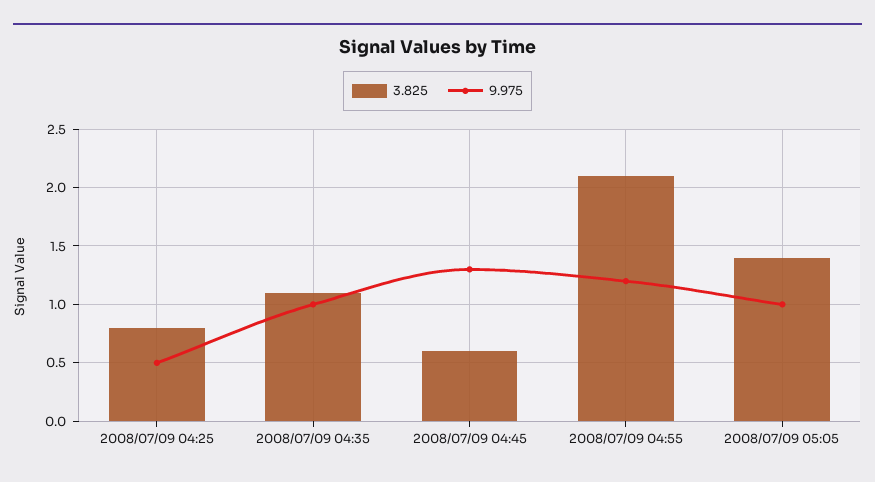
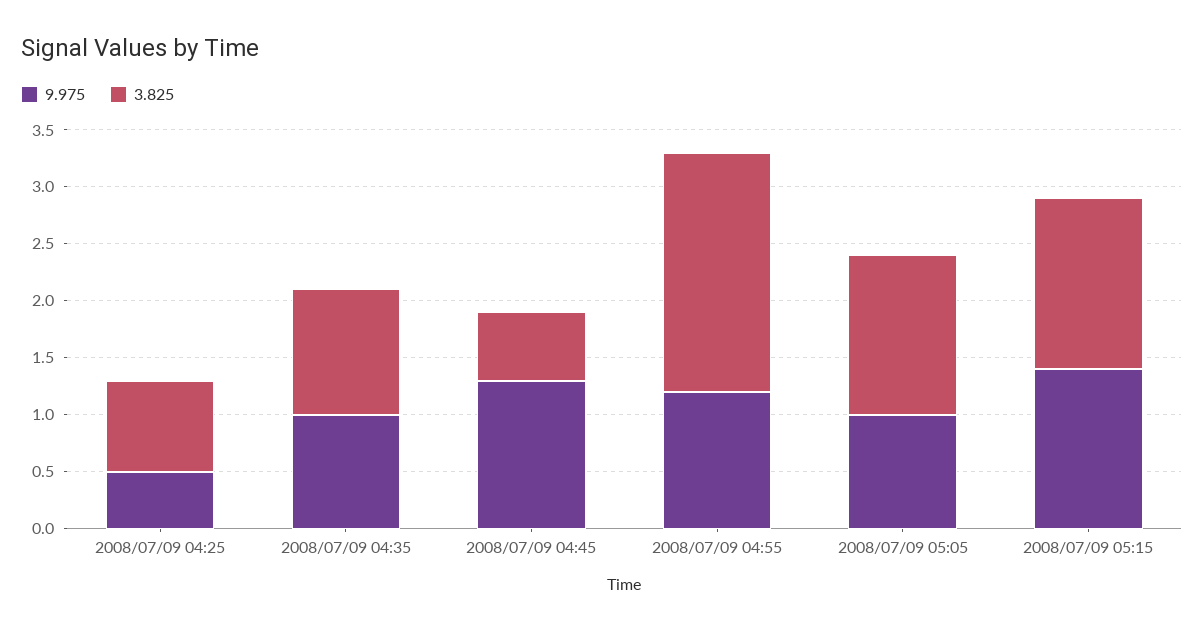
9.975, 2008/07/09 05:15: none -> 1.4
3.825, 2008/07/09 05:15: none -> 1.5

